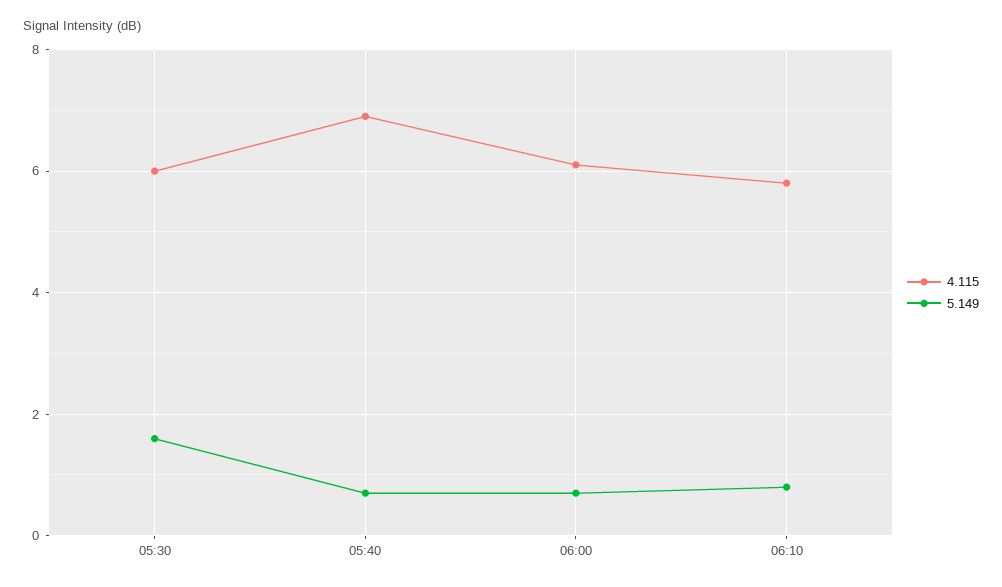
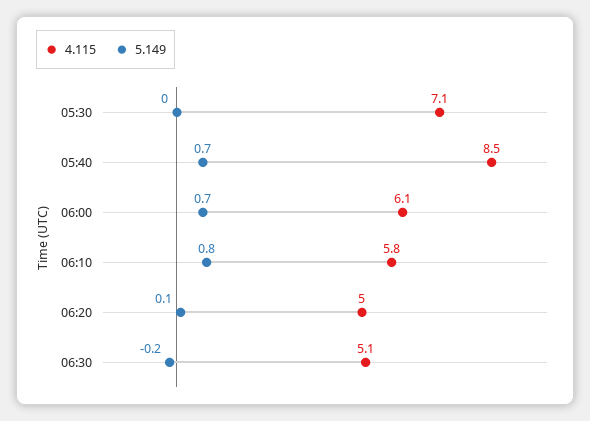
4.115, 05:30: 6 -> 7.1
5.149, 05:30: 1.5 -> 0
4.115, 05:40: 7 -> 8.5
4.115, 06:20: none -> 5
5.149, 06:20: none -> 0.1
4.115, 06:30: none -> 5.1
5.149, 06:30: none -> -0.2

